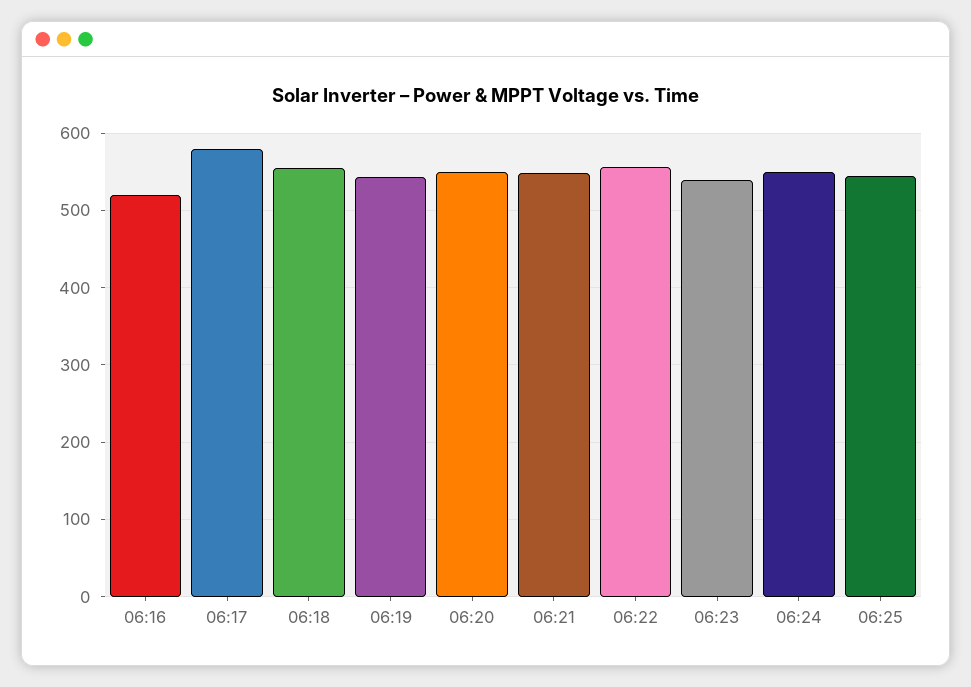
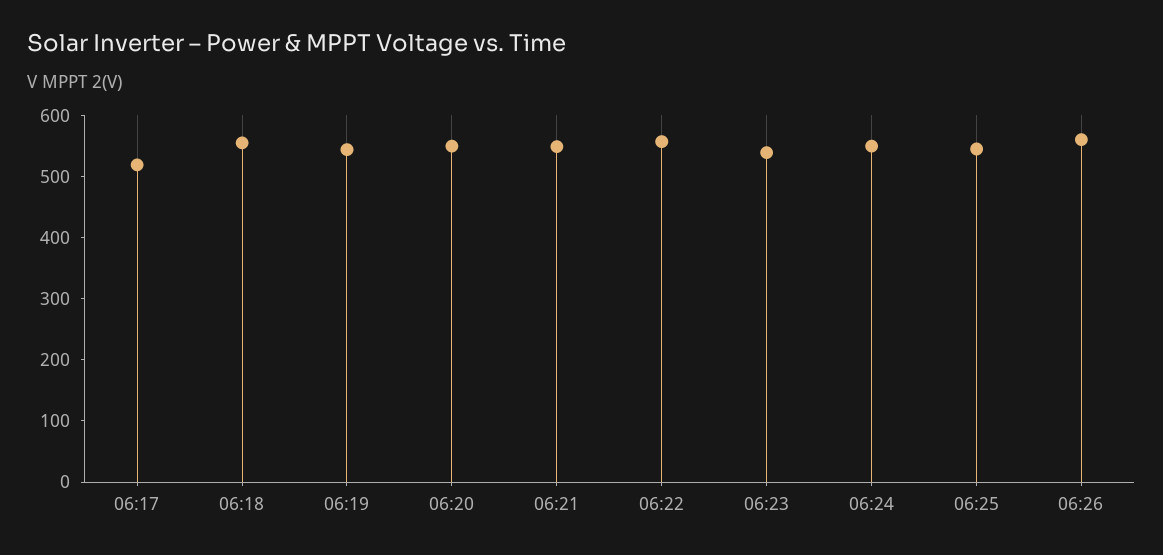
06:16: 520 -> none
06:17: 580 -> 520
06:26: none -> 560

